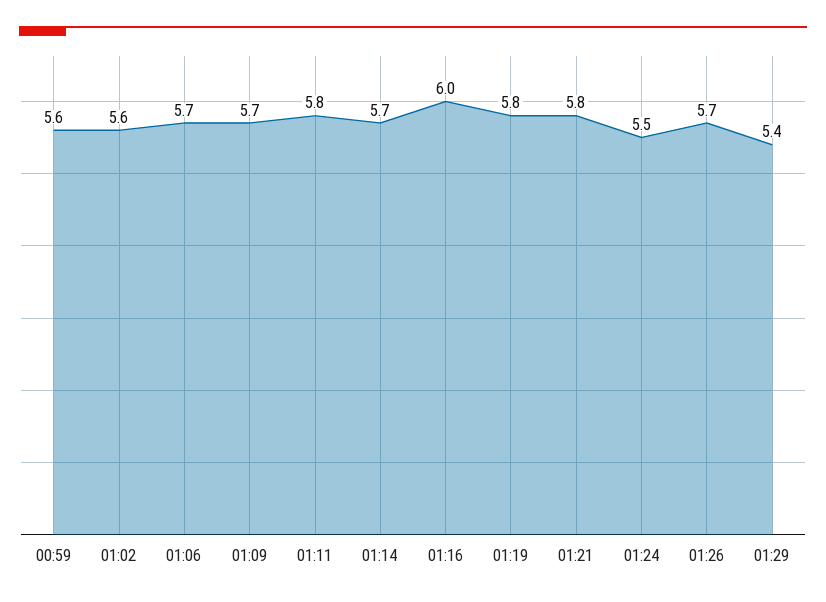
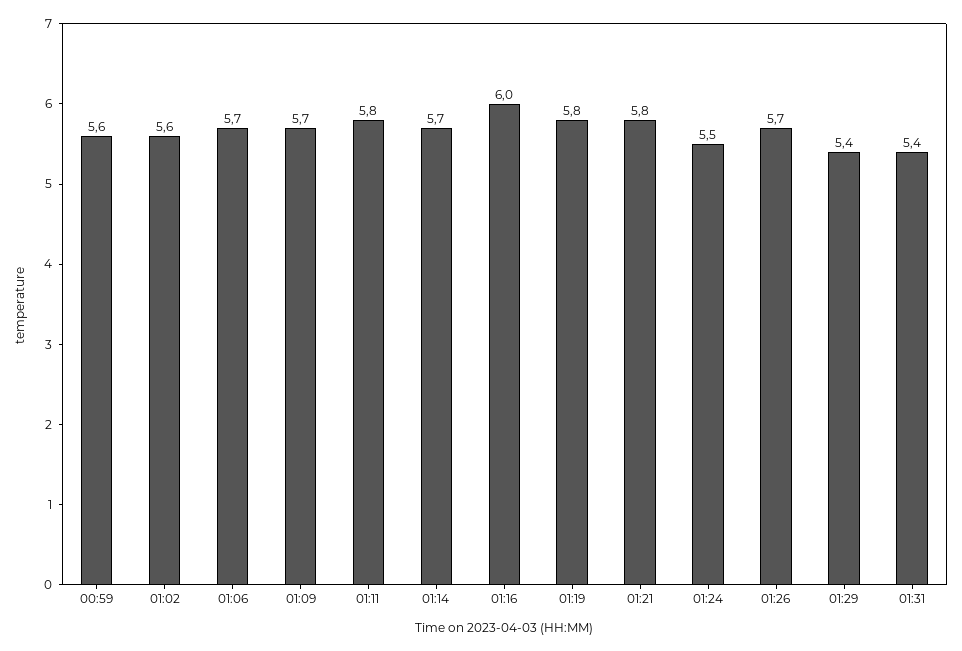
01:31: none -> 5.4

